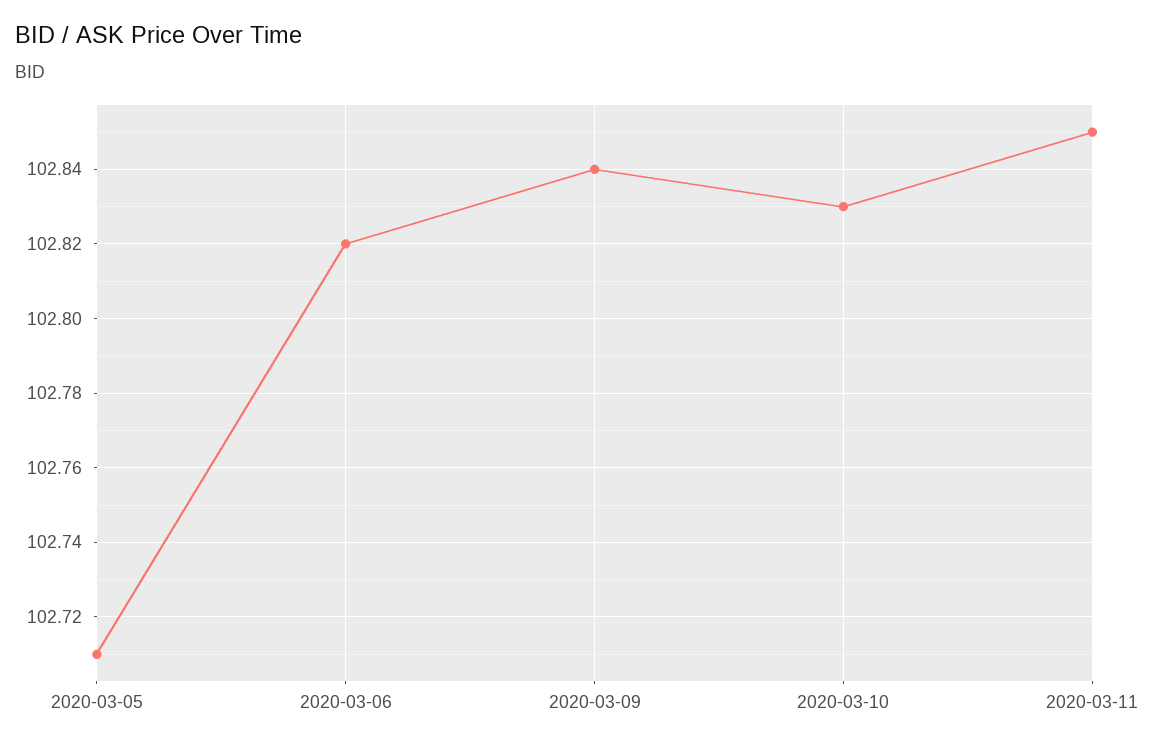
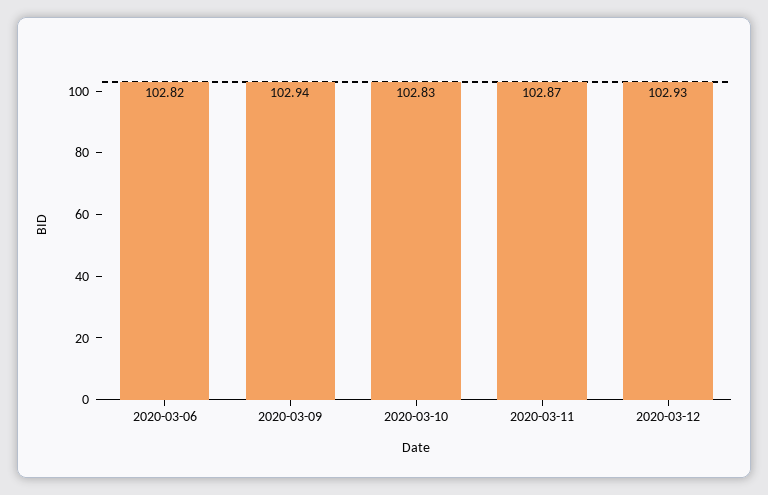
2020-03-05: 102.71 -> none
2020-03-09: 102.84 -> 102.94
2020-03-11: 102.85 -> 102.87
2020-03-12: none -> 102.93

